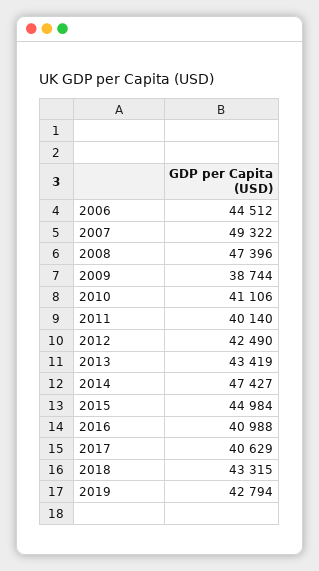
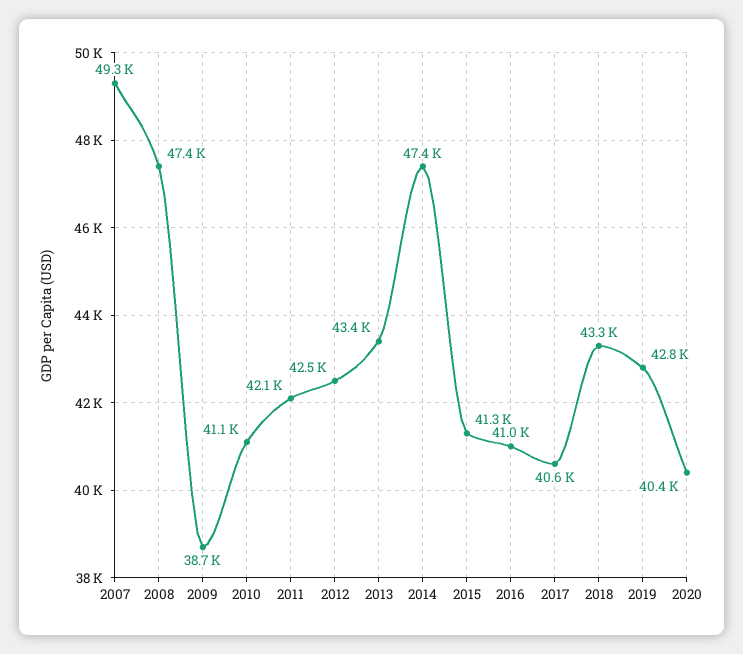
2006: 44512 -> none
2011: 40140 -> 42100
2015: 44984 -> 41300
2020: none -> 40400

